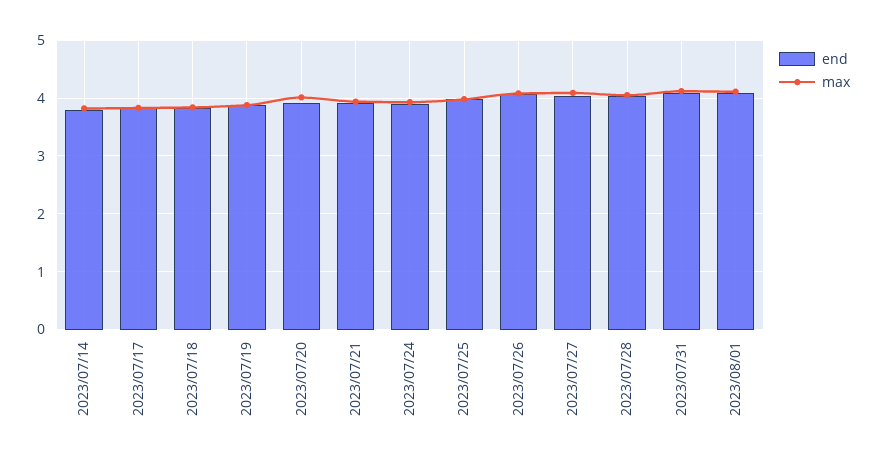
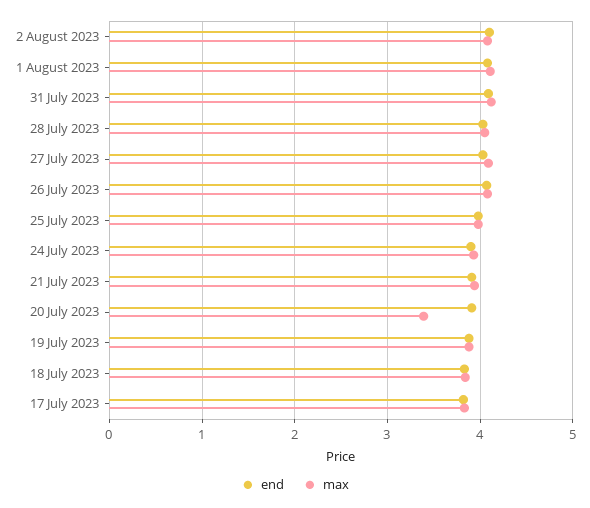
end, 2023/07/14: 3.8 -> none
max, 2023/07/14: 3.8 -> none
max, 2023/07/20: 4 -> 3.4
end, 2 August 2023: none -> 4.1
max, 2 August 2023: none -> 4.1

